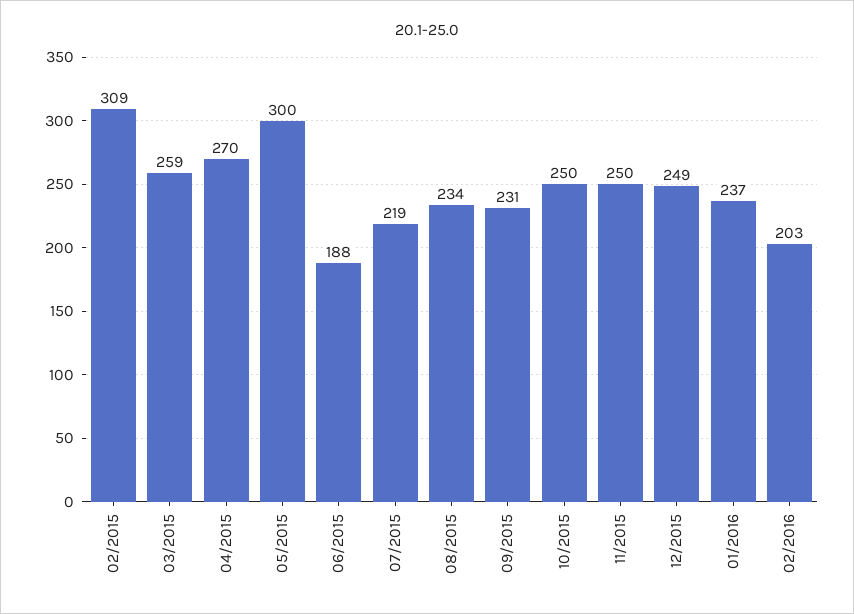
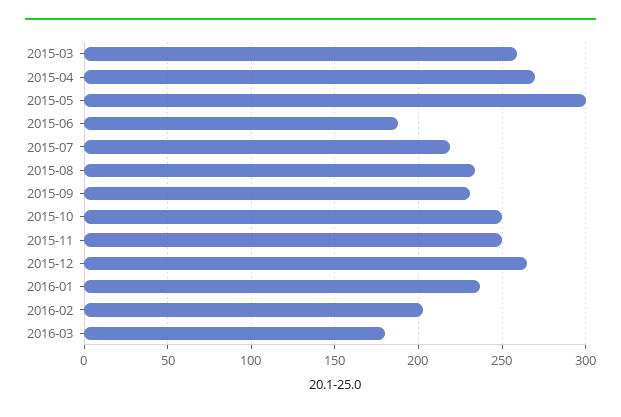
02/2015: 309 -> none
12/2015: 249 -> 265
2016-03: none -> 180

